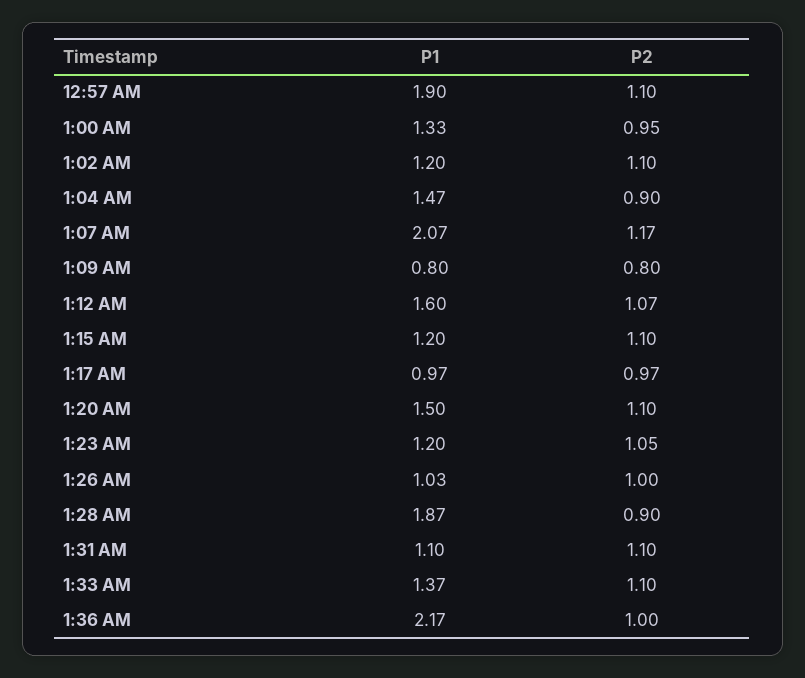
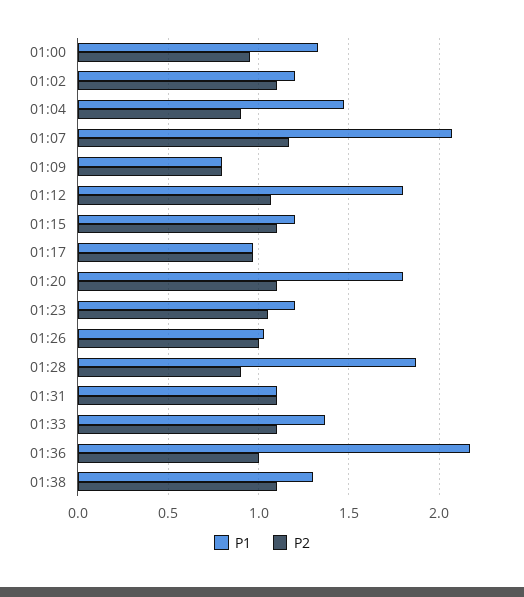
P1, 12:57 AM: 1.9 -> none
P2, 12:57 AM: 1.1 -> none
P1, 1:12 AM: 1.6 -> 1.8
P1, 1:20 AM: 1.5 -> 1.8
P1, 01:38: none -> 1.3
P2, 01:38: none -> 1.1

